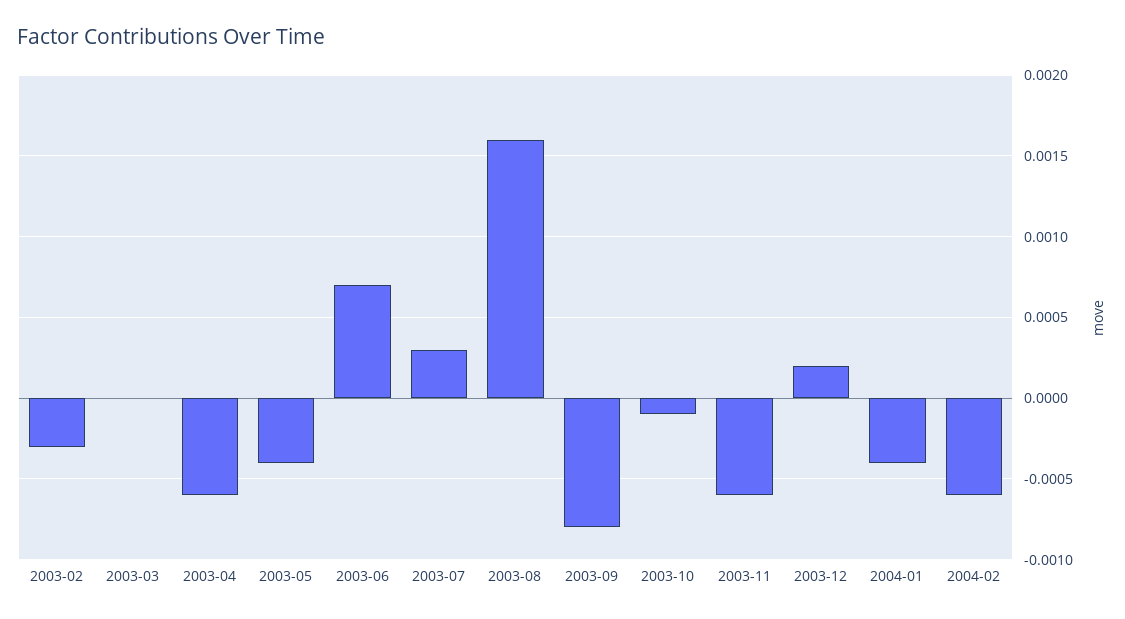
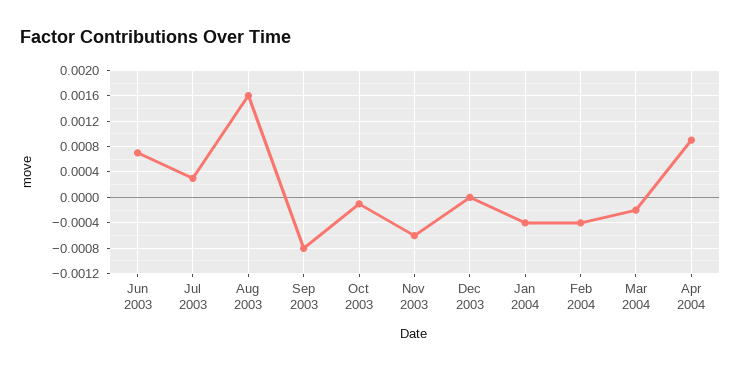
2003-02: -0.0003 -> none
2003-03: 0 -> none
2003-04: -0.0006 -> none
2003-05: -0.0004 -> none
2003-12: 0.0002 -> 0
2004-02: -0.0006 -> -0.0004
Mar 2004: none -> -0.0002
Apr 2004: none -> 0.0009

